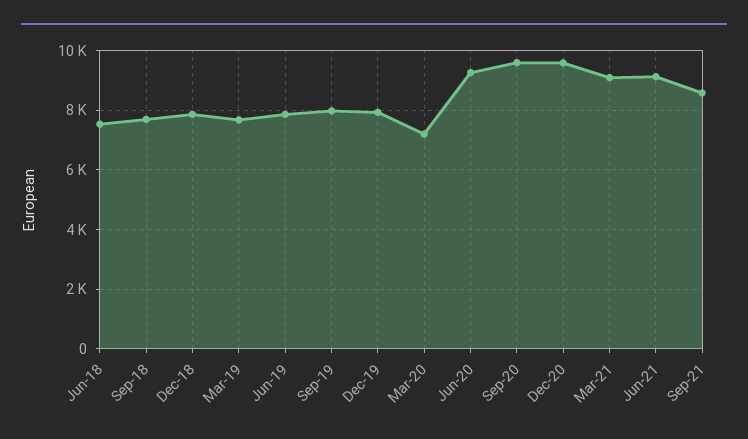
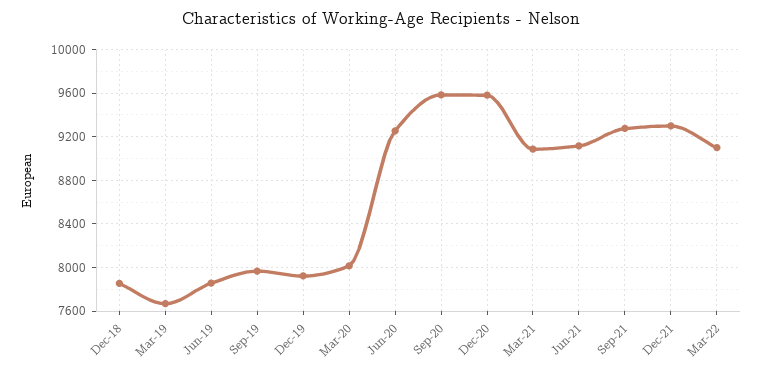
Jun-18: 7500 -> none
Sep-18: 7750 -> none
Mar-20: 7250 -> 8000
Sep-21: 8500 -> 9300
Dec-21: none -> 9300
Mar-22: none -> 9100

